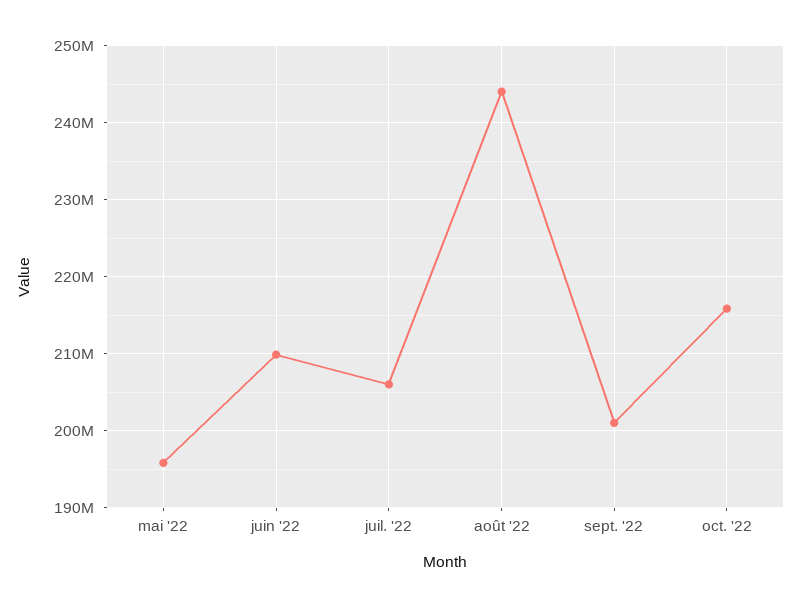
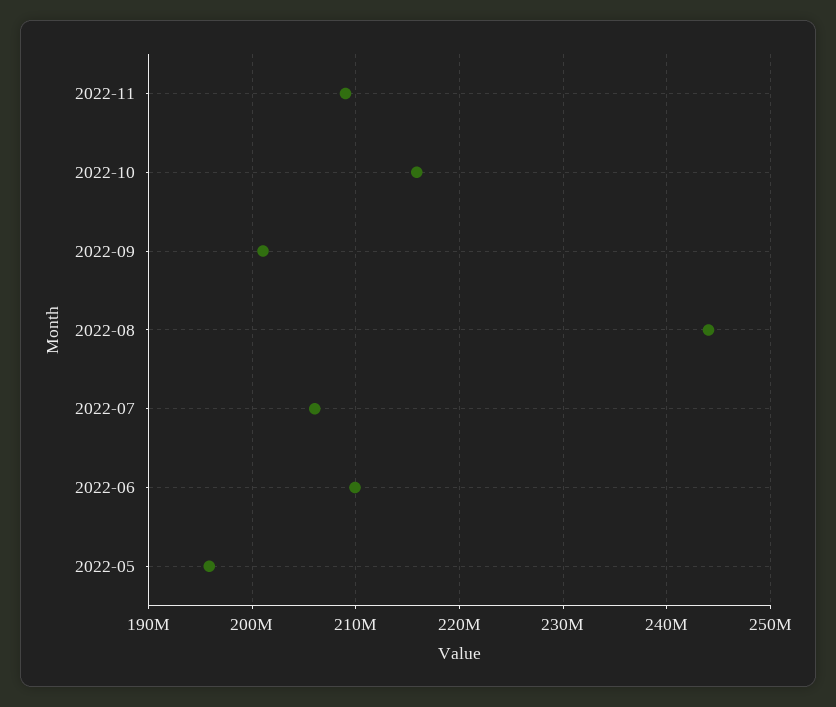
2022-11: none -> 209000000

